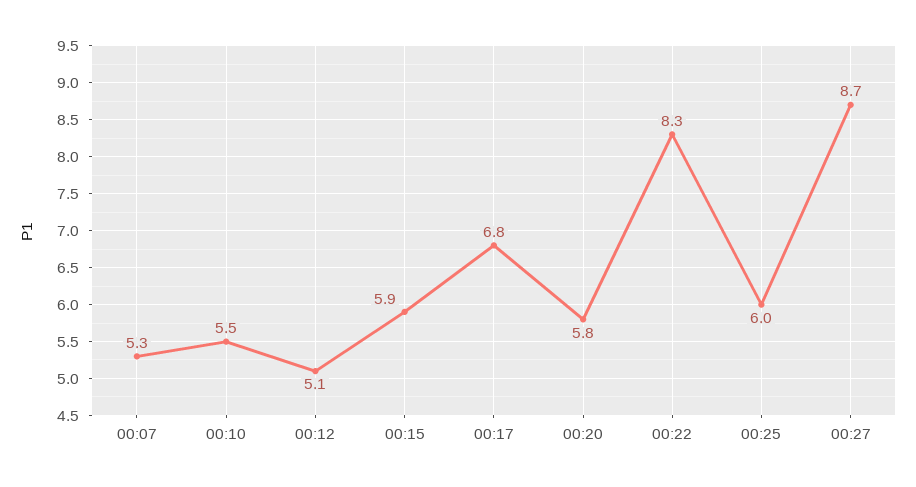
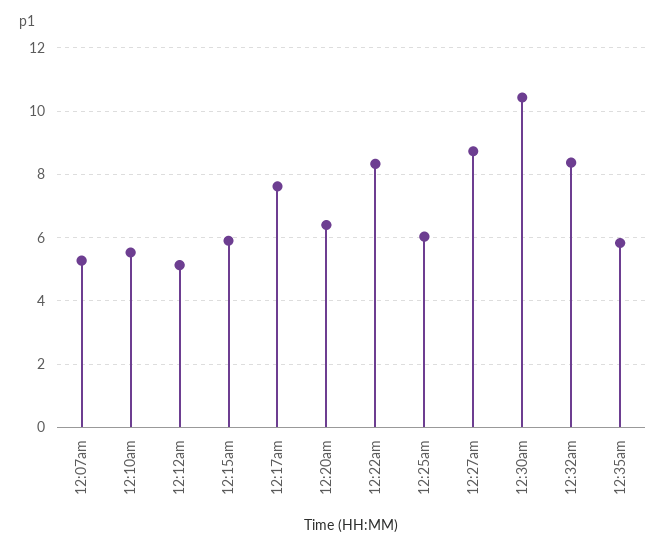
00:17: 6.8 -> 7.6
00:20: 5.8 -> 6.4
12:30am: none -> 10.4
12:32am: none -> 8.4
12:35am: none -> 5.8

